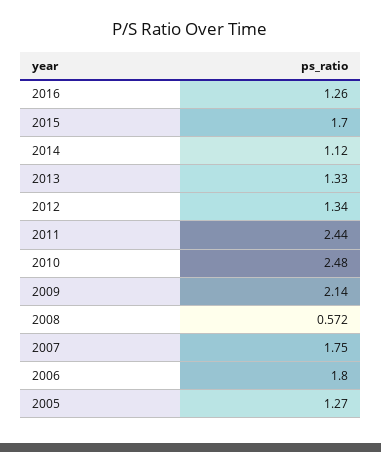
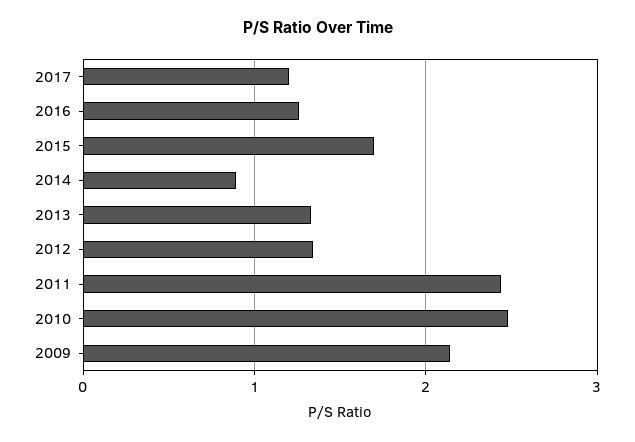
2014: 1.12 -> 0.9
2008: 0.572 -> none
2007: 1.75 -> none
2006: 1.8 -> none
2005: 1.27 -> none
2017: none -> 1.2

